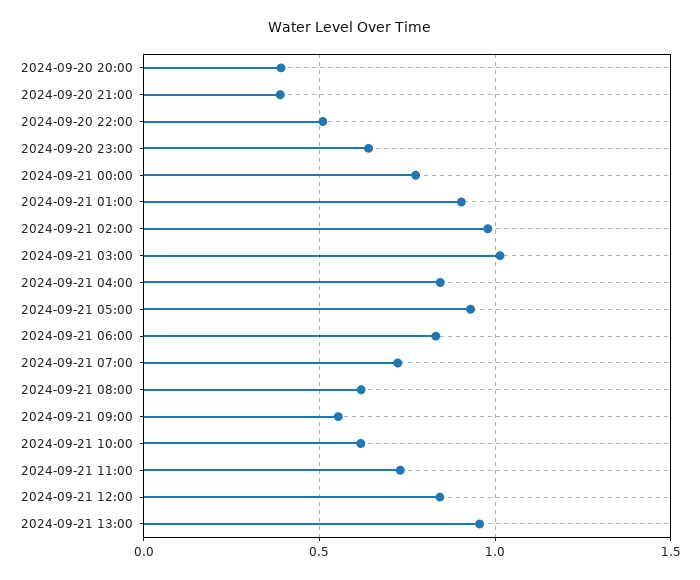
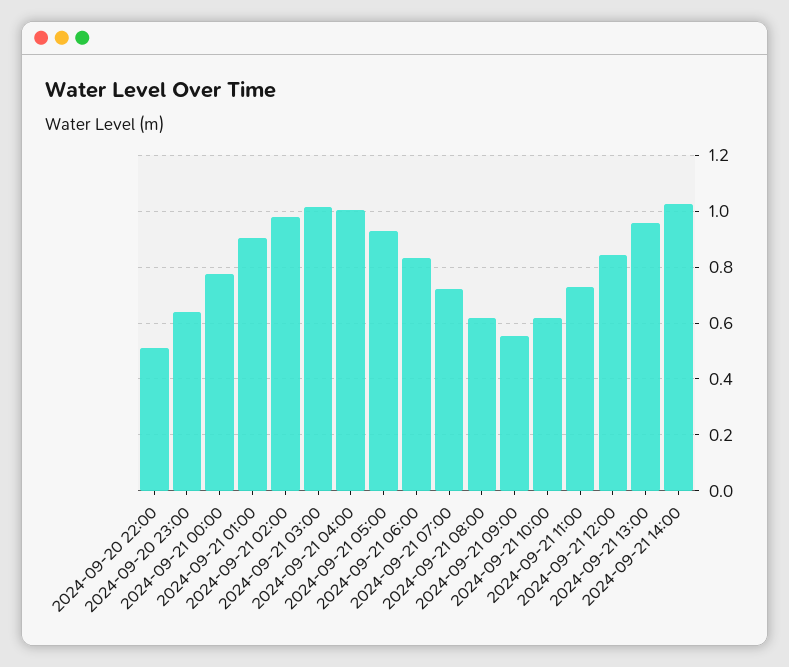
2024-09-20 20:00: 0.4 -> none
2024-09-20 21:00: 0.4 -> none
2024-09-21 04:00: 0.85 -> 1
2024-09-21 14:00: none -> 1.025

